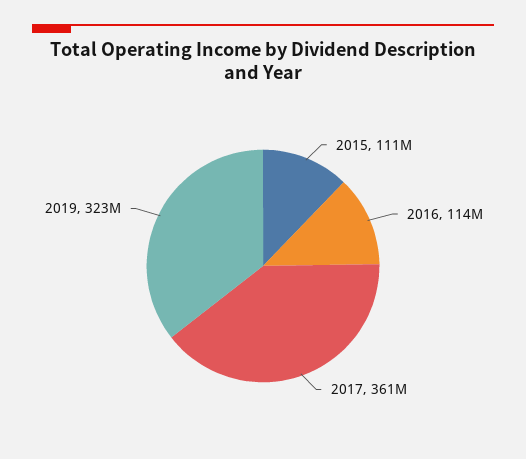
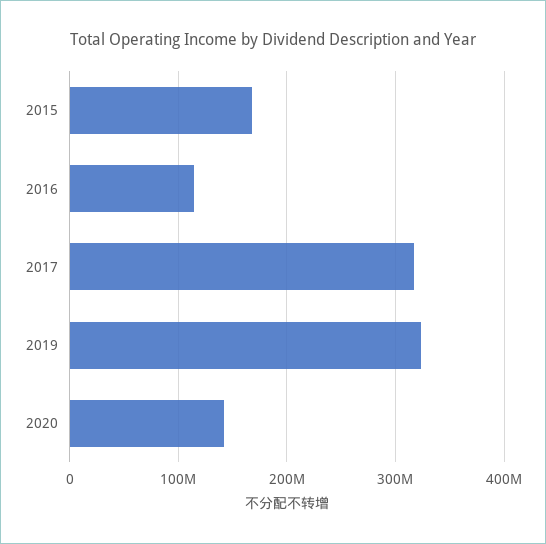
2015: 111000000 -> 170000000
2017: 361000000 -> 320000000
2020: none -> 140000000

